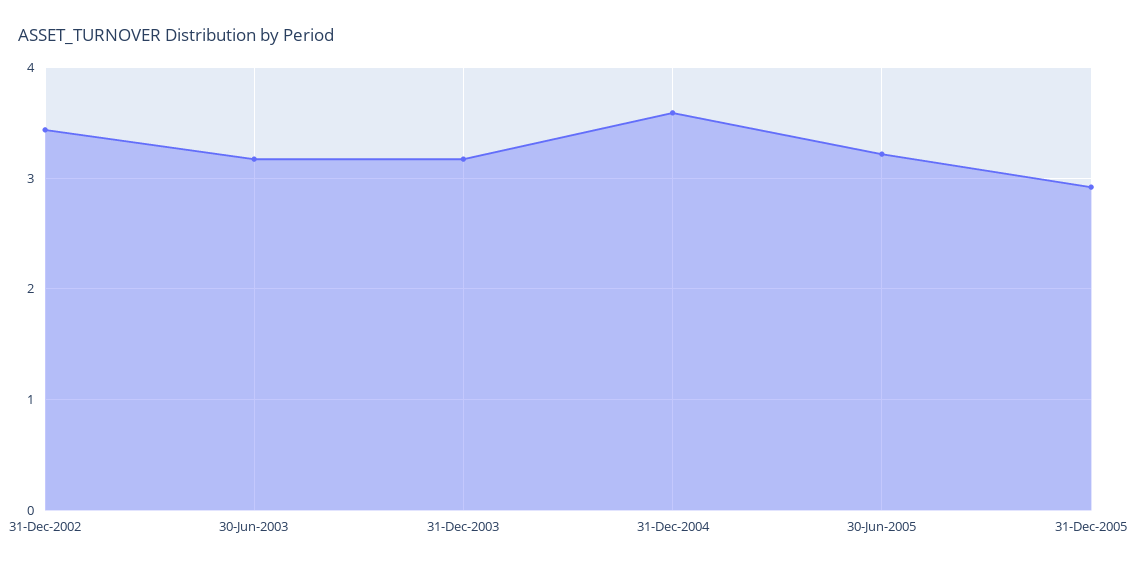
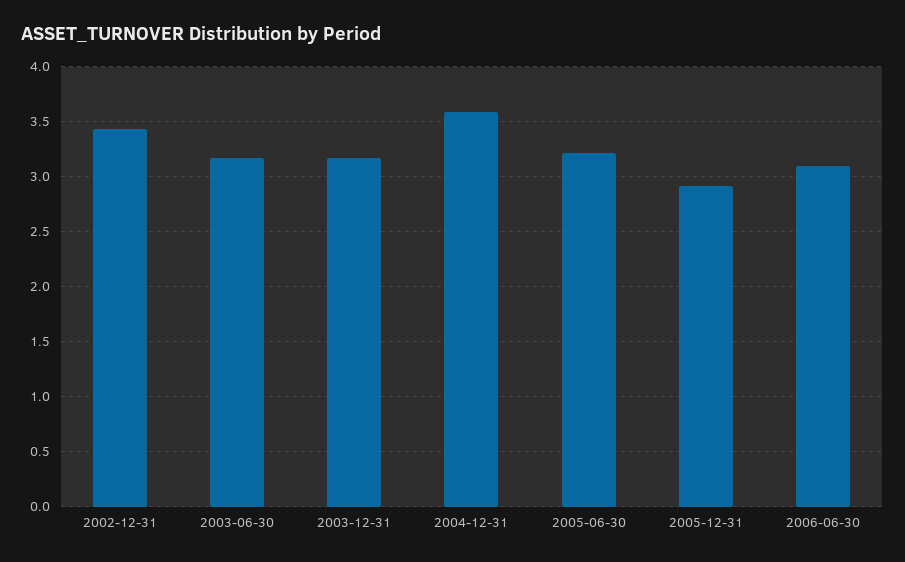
2006-06-30: none -> 3.1

